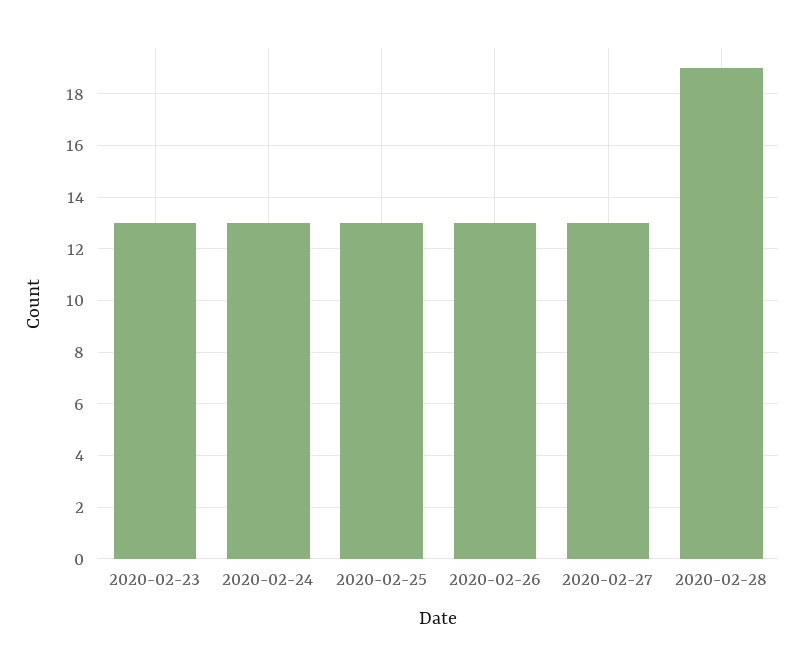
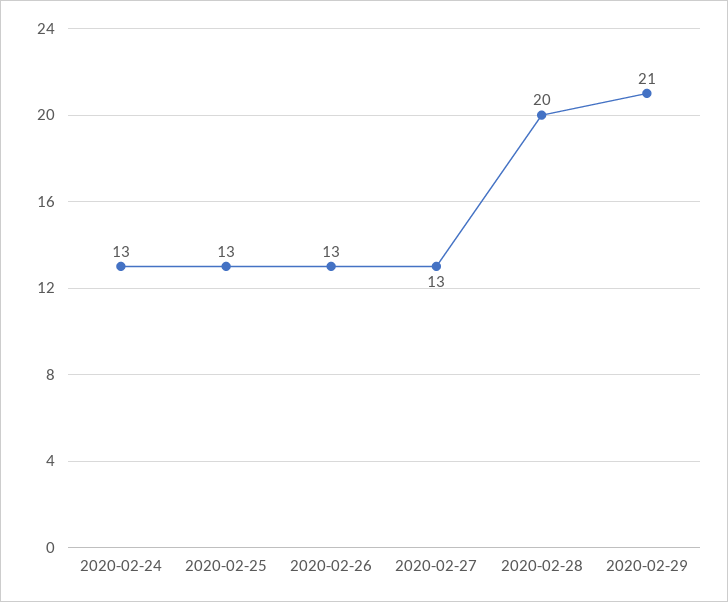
2020-02-23: 13 -> none
2020-02-28: 19 -> 20
2020-02-29: none -> 21

